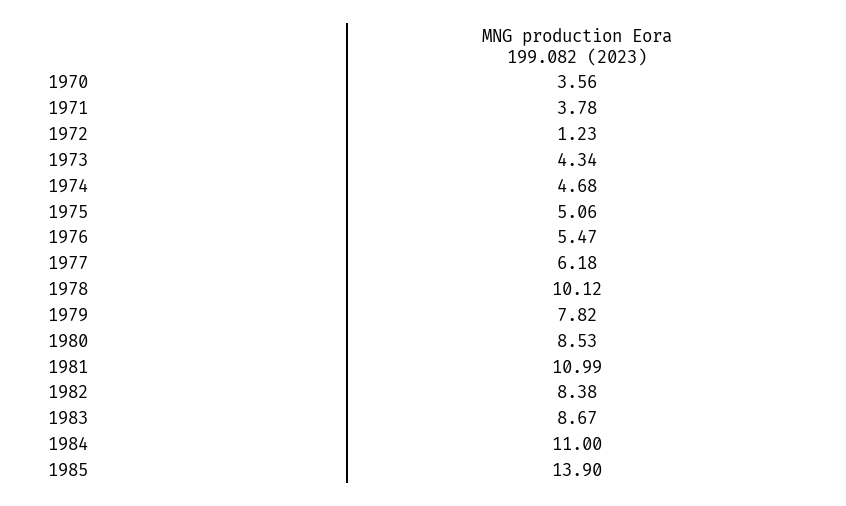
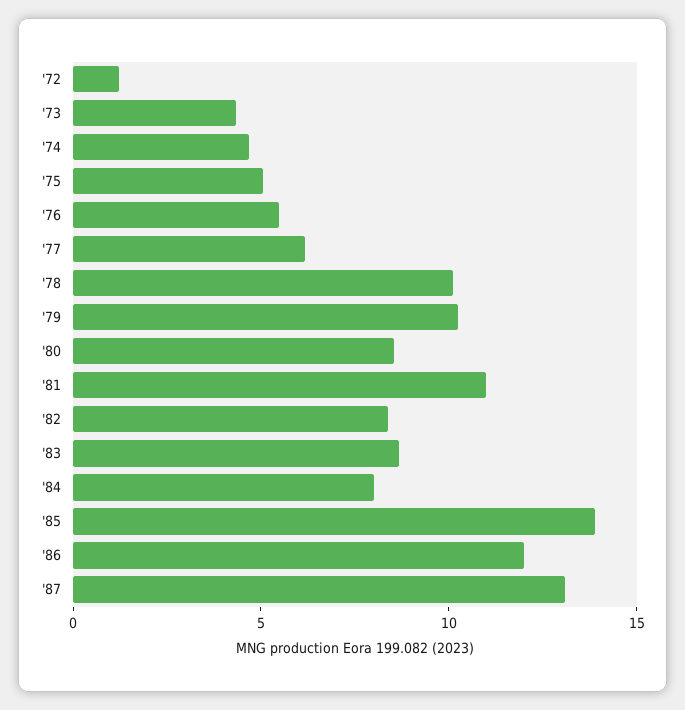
1970: 3.56 -> none
1971: 3.78 -> none
1979: 7.82 -> 10
1984: 11 -> 8
'86: none -> 12
'87: none -> 13

